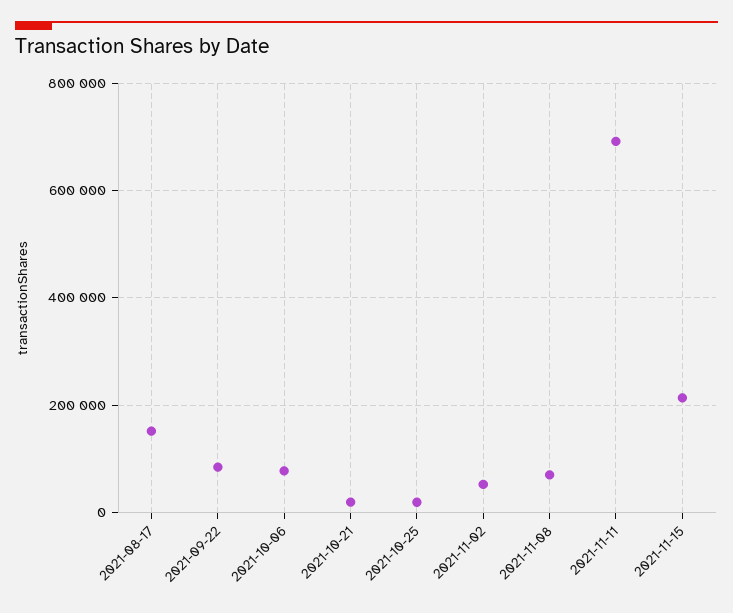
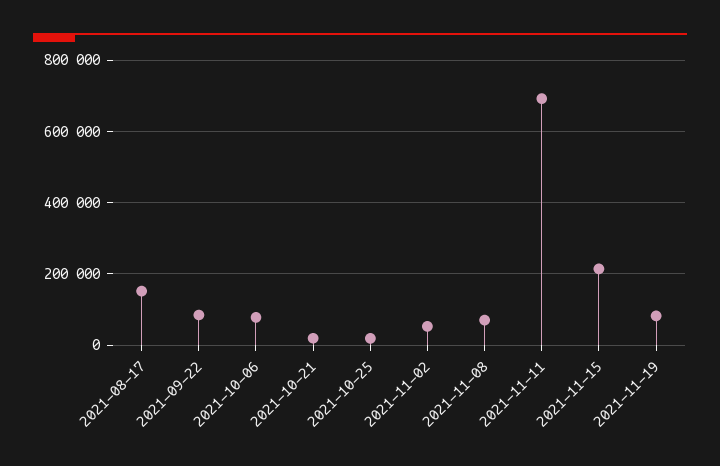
2021-11-19: none -> 80000

